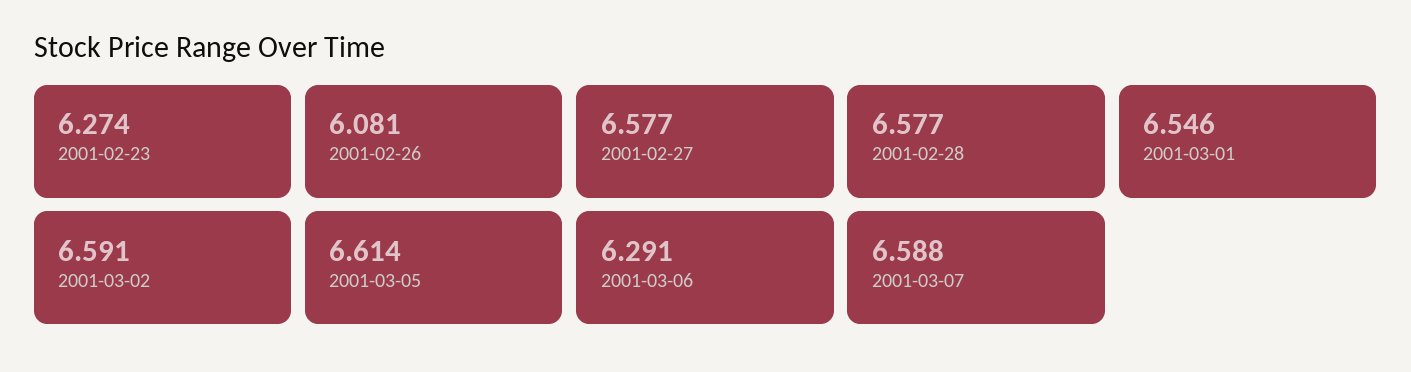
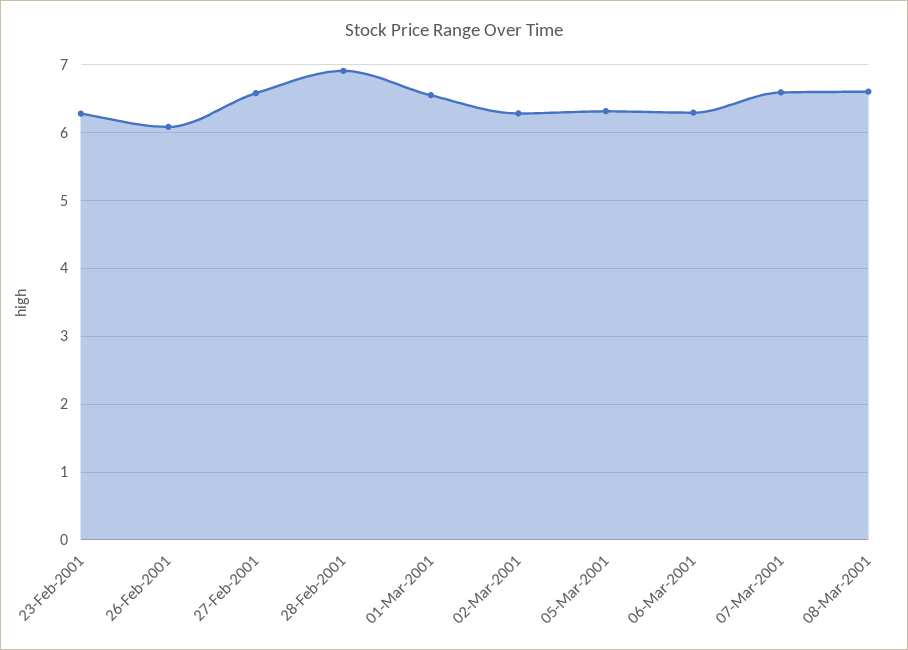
2001-02-28: 6.577 -> 6.9
2001-03-02: 6.591 -> 6.3
2001-03-05: 6.614 -> 6.3
08-Mar-2001: none -> 6.6

